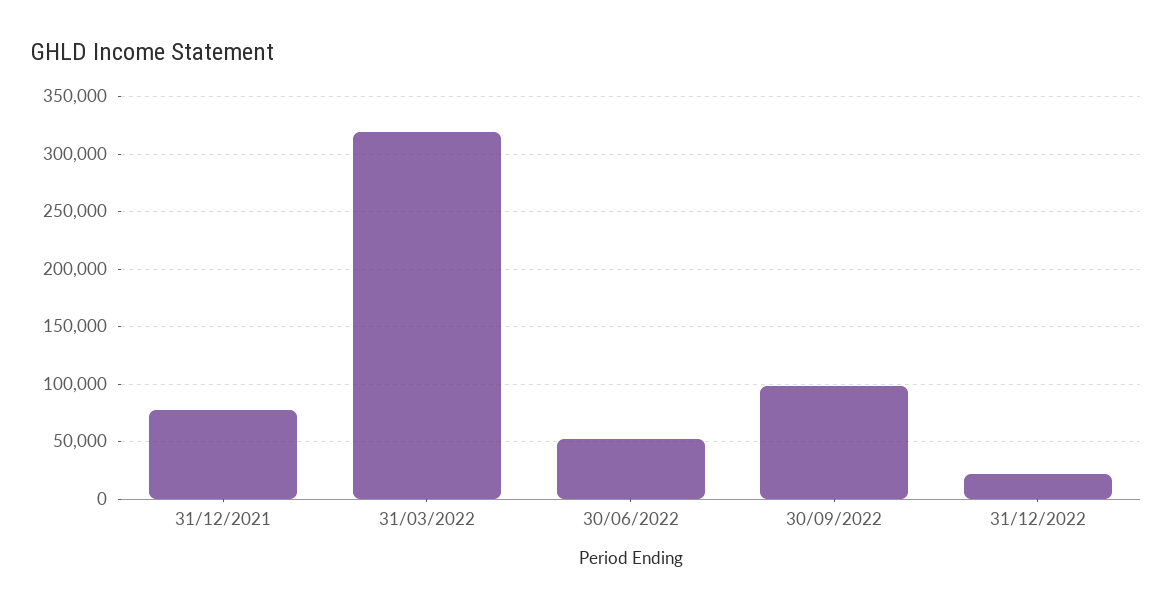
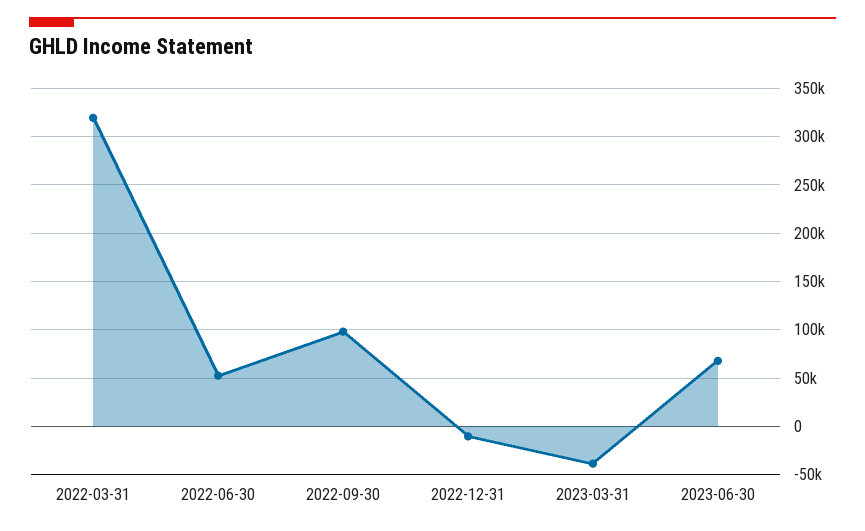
31/12/2021: 80000 -> none
31/12/2022: 20000 -> -10000
2023-03-31: none -> -40000
2023-06-30: none -> 70000

